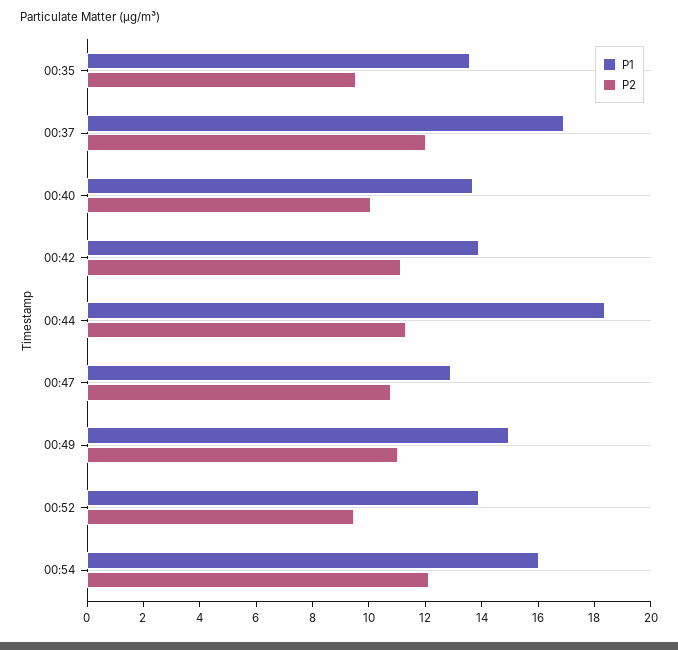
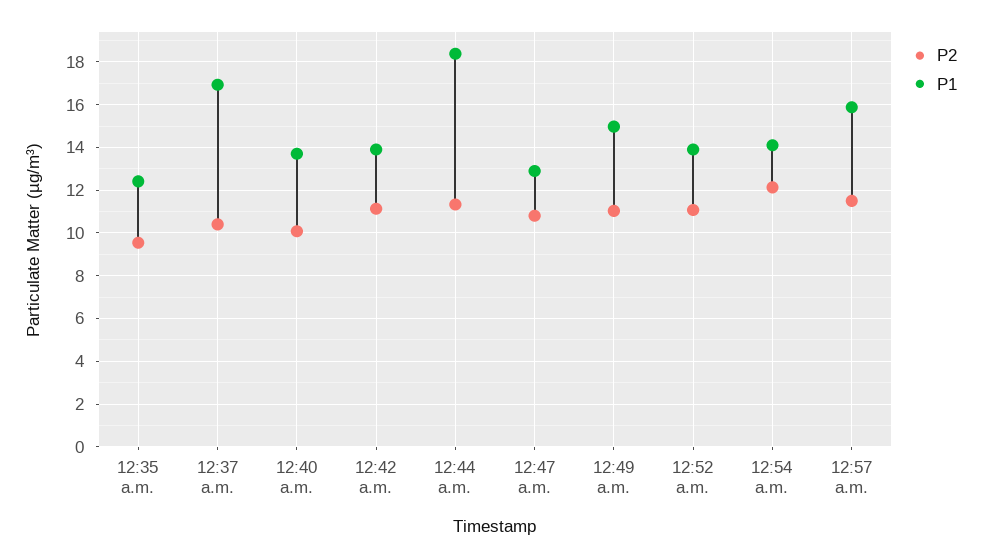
P1, 00:35: 13.5 -> 12.5
P2, 00:37: 12 -> 10.5
P2, 00:52: 9.5 -> 11
P1, 00:54: 16 -> 14
P2, 12:57 a.m.: none -> 11.5
P1, 12:57 a.m.: none -> 16

